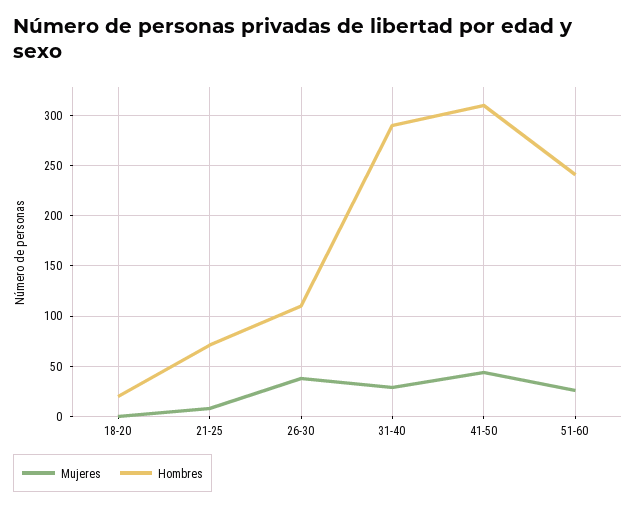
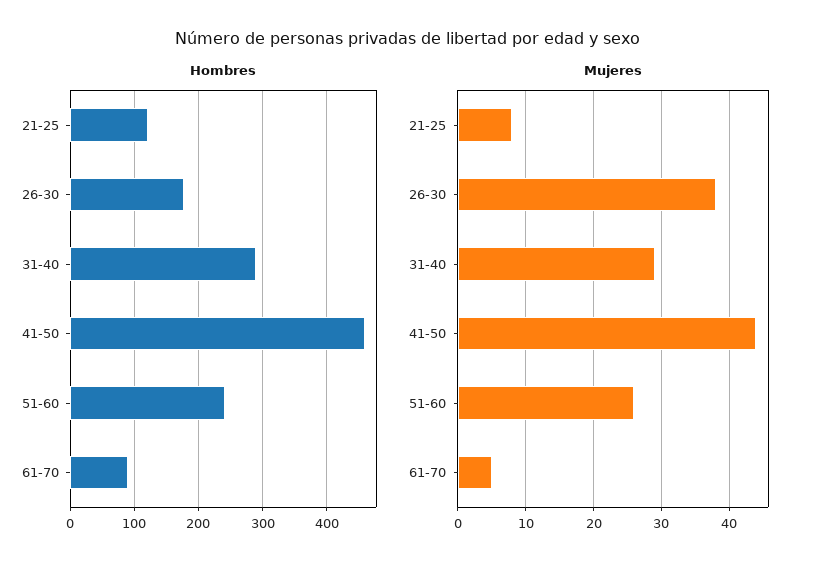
Mujeres, 18-20: 0 -> none
Hombres, 18-20: 20 -> none
Hombres, 21-25: 70 -> 120
Hombres, 26-30: 110 -> 180
Hombres, 41-50: 310 -> 460
Hombres, 61-70: none -> 90
Mujeres, 61-70: none -> 5

